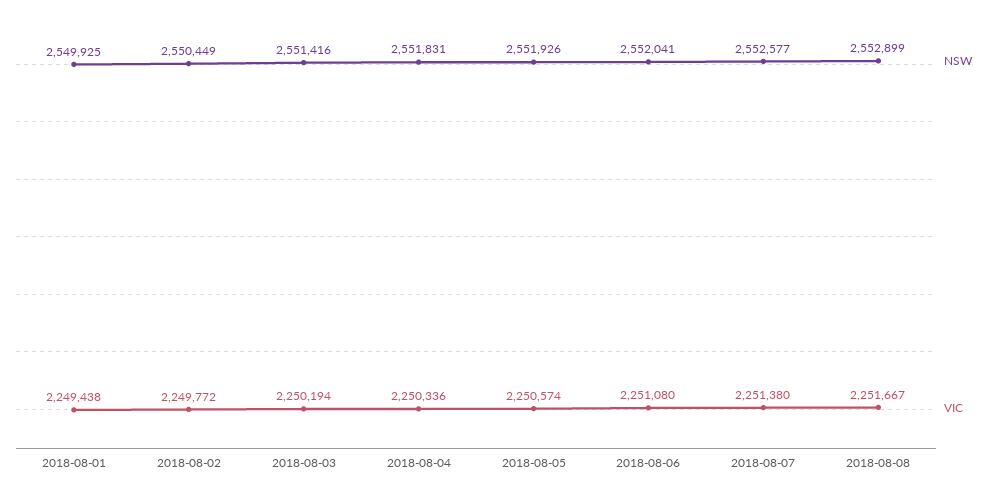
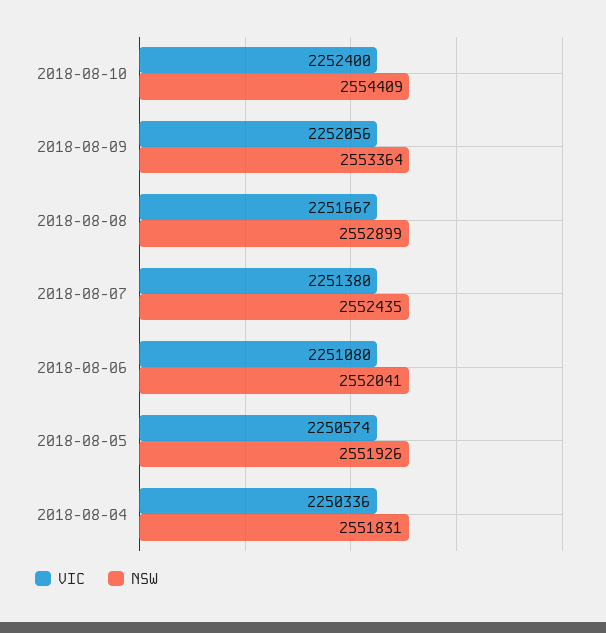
NSW, 2018-08-01: 2549925 -> none
VIC, 2018-08-01: 2249438 -> none
NSW, 2018-08-02: 2550449 -> none
VIC, 2018-08-02: 2249772 -> none
NSW, 2018-08-03: 2551416 -> none
VIC, 2018-08-03: 2250194 -> none
NSW, 2018-08-07: 2552577 -> 2552435
VIC, 2018-08-10: none -> 2252400
NSW, 2018-08-10: none -> 2554409
VIC, 2018-08-09: none -> 2252056
NSW, 2018-08-09: none -> 2553364

